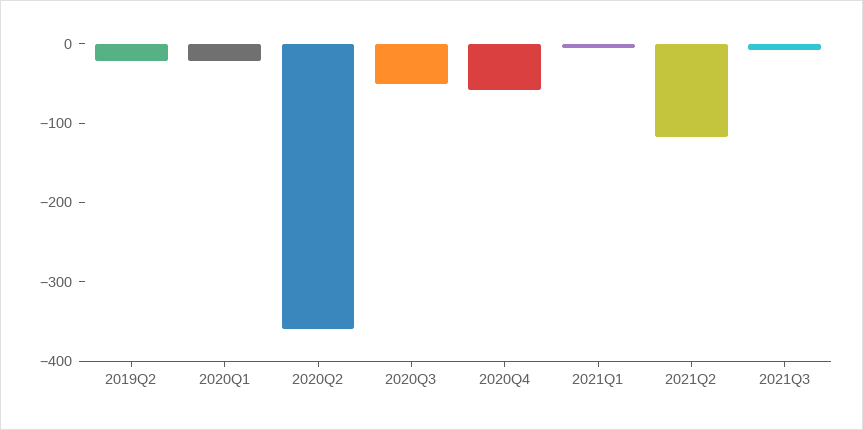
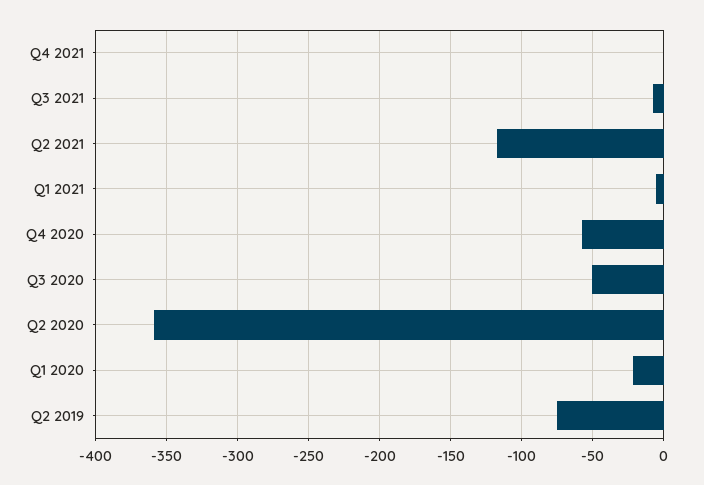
2019Q2: -20 -> -75
Q4 2021: none -> 0

